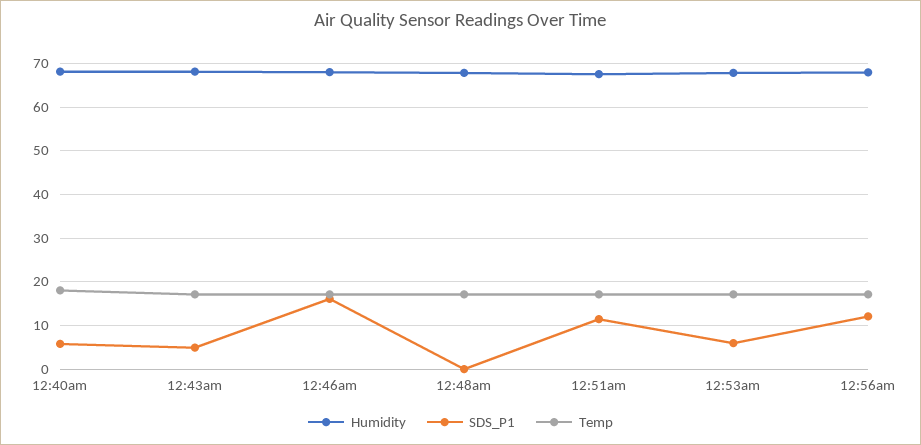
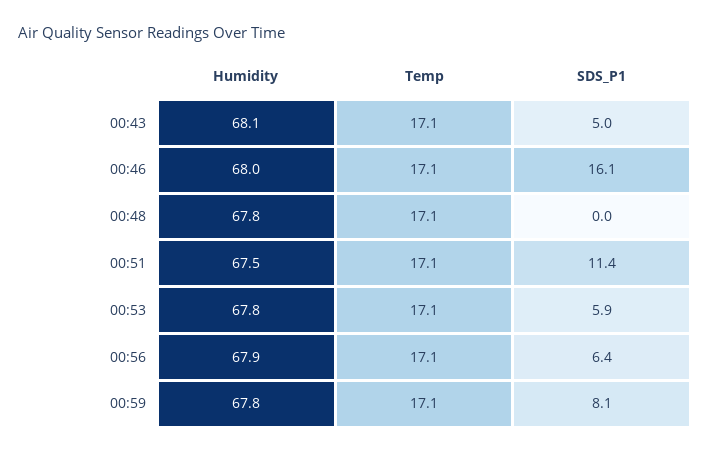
Humidity, 12:40am: 68 -> none
SDS_P1, 12:40am: 6 -> none
Temp, 12:40am: 18 -> none
SDS_P1, 12:56am: 12 -> 6.4
Humidity, 00:59: none -> 67.8
Temp, 00:59: none -> 17.1
SDS_P1, 00:59: none -> 8.1

